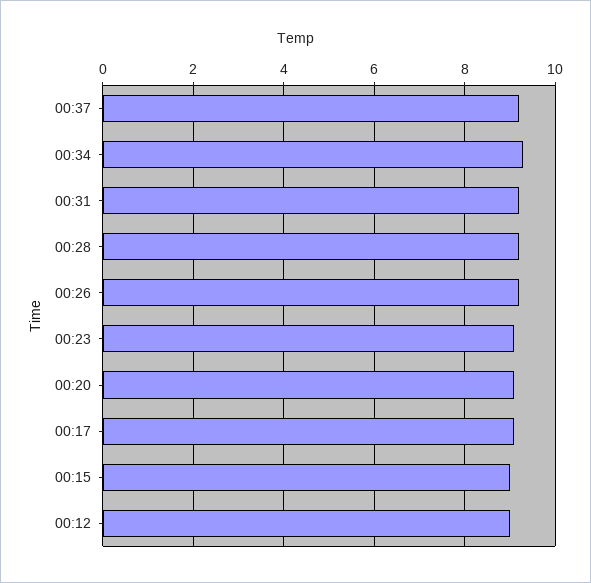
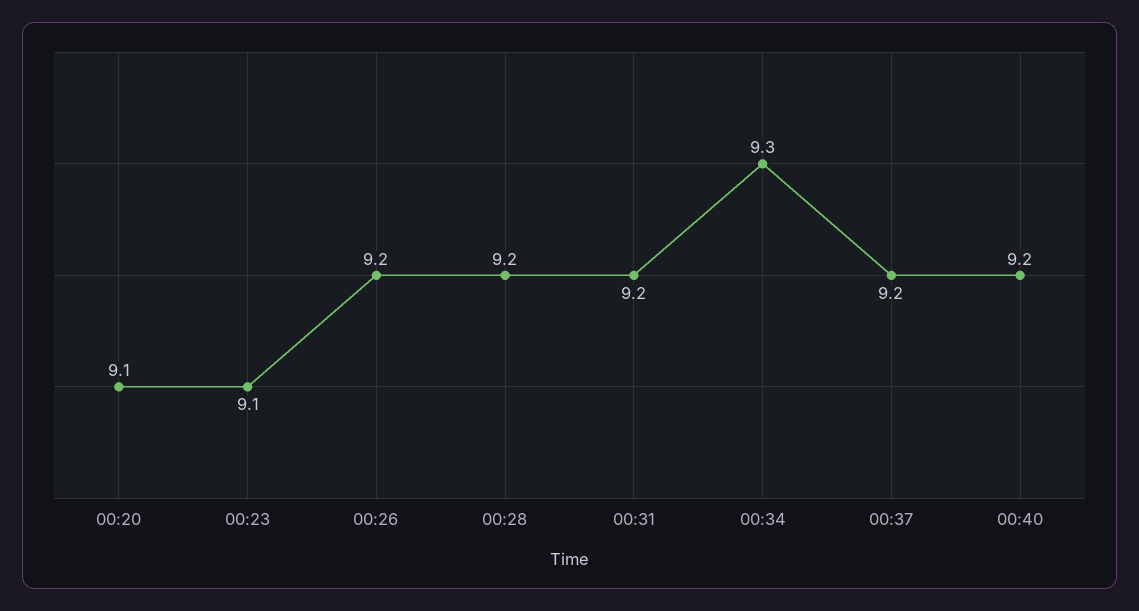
00:17: 9 -> none
00:15: 9 -> none
00:12: 9 -> none
00:40: none -> 9.2

